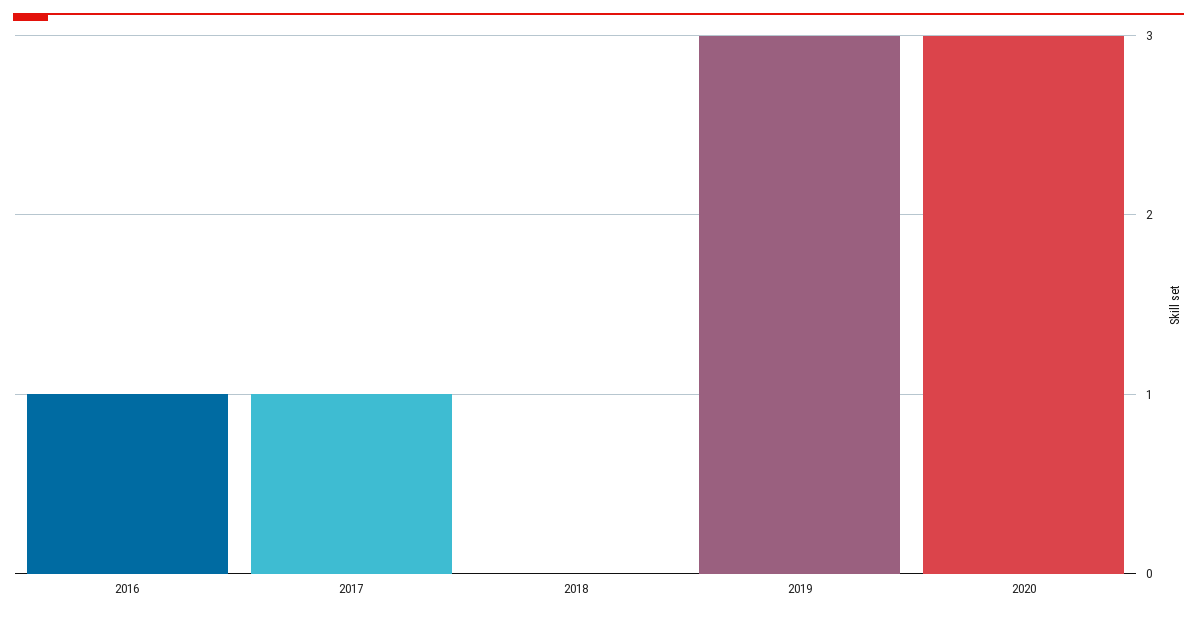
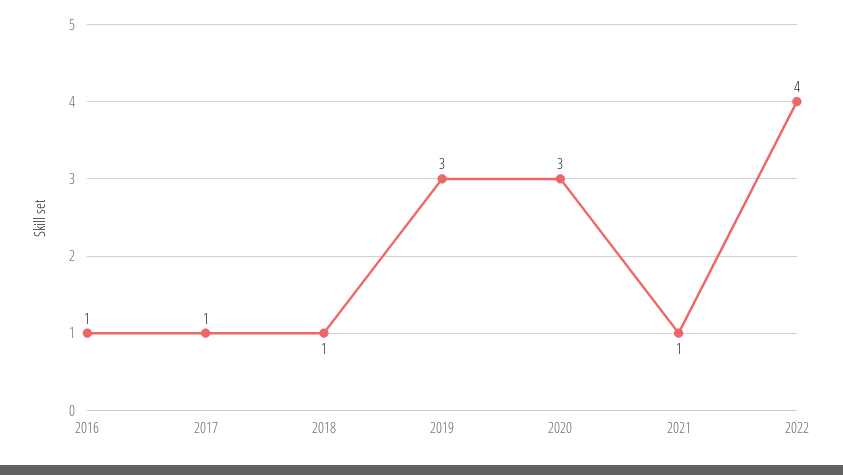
2018: 0 -> 1
2021: none -> 1
2022: none -> 4

